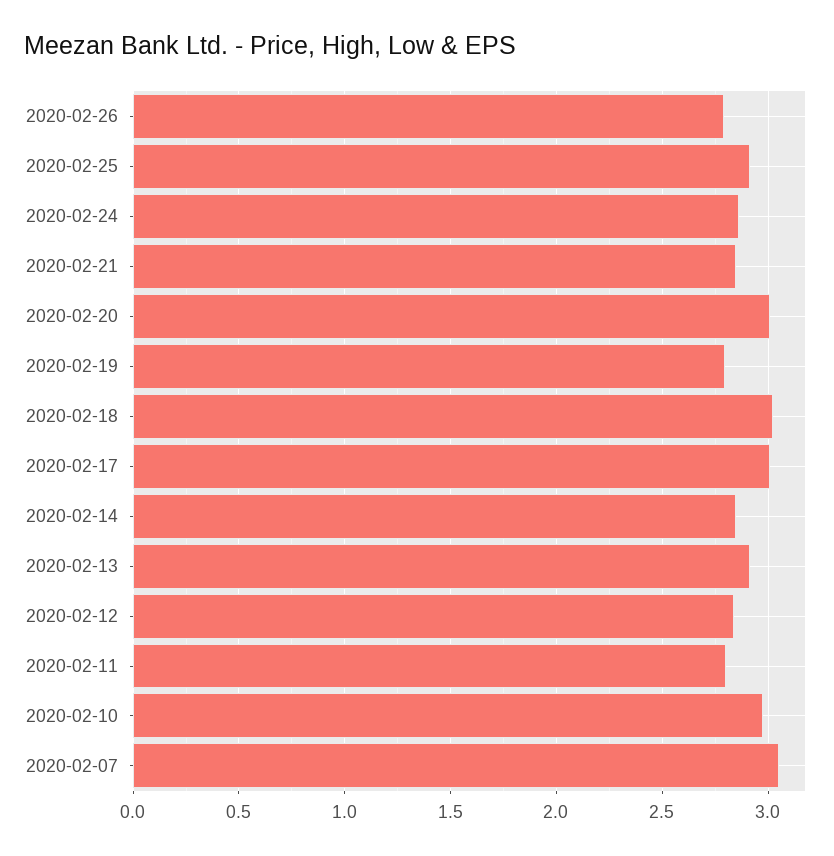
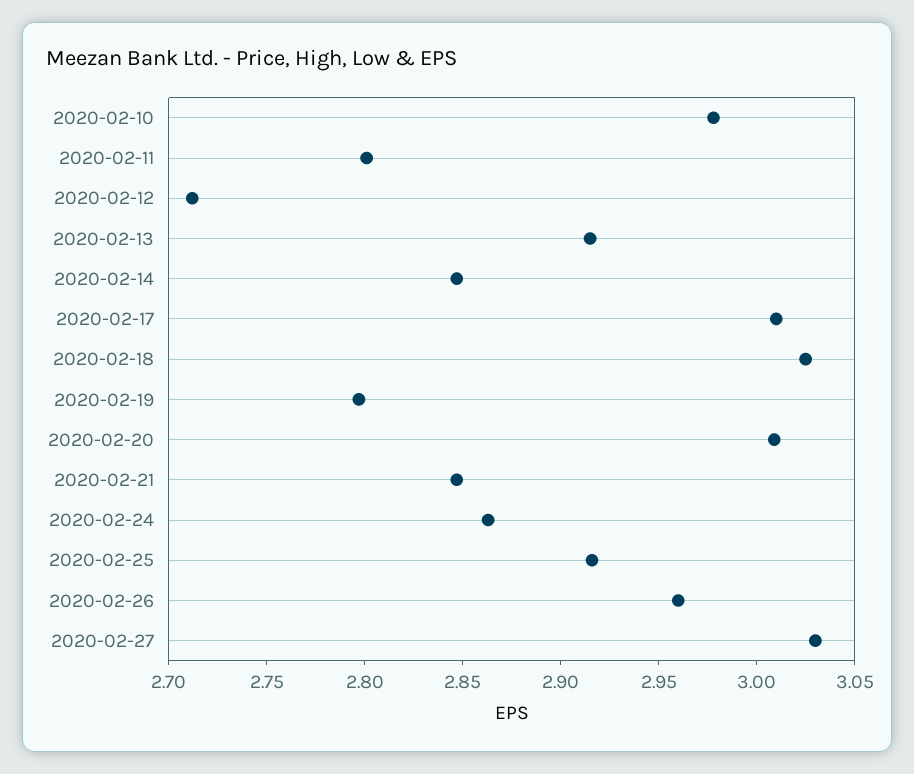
2020-02-26: 2.8 -> 2.96
2020-02-12: 2.85 -> 2.71
2020-02-07: 3.05 -> none
2020-02-27: none -> 3.03

